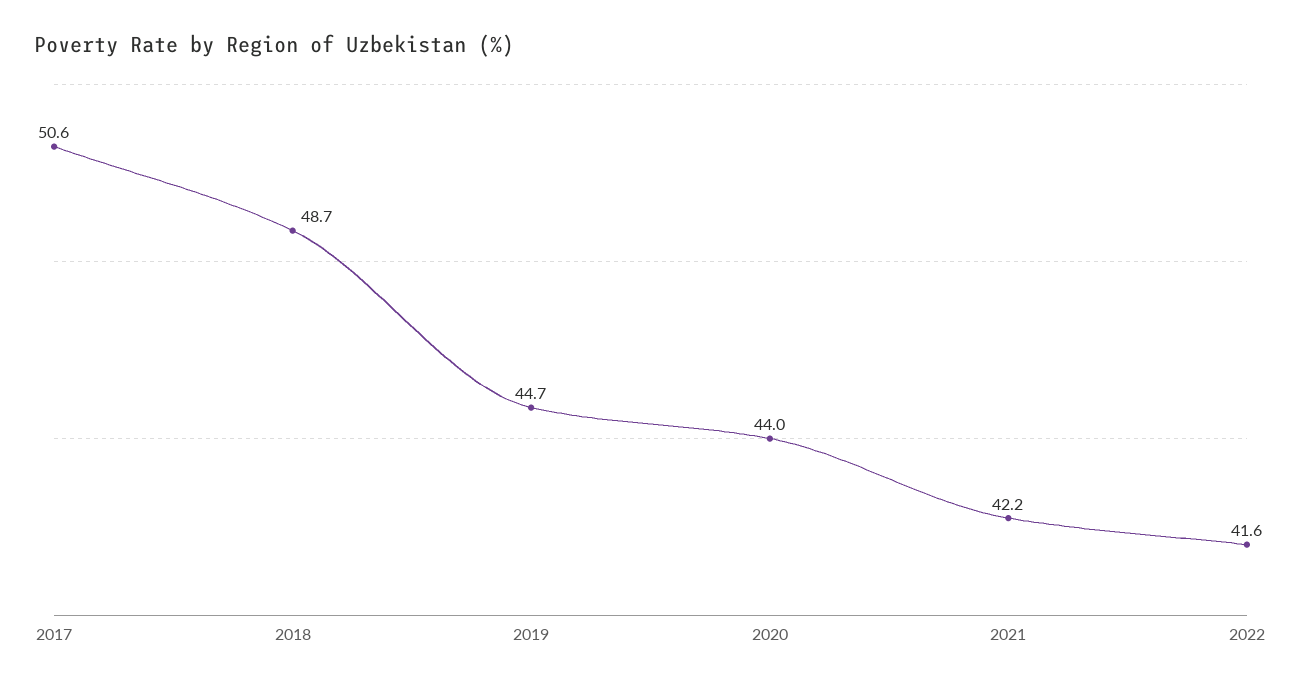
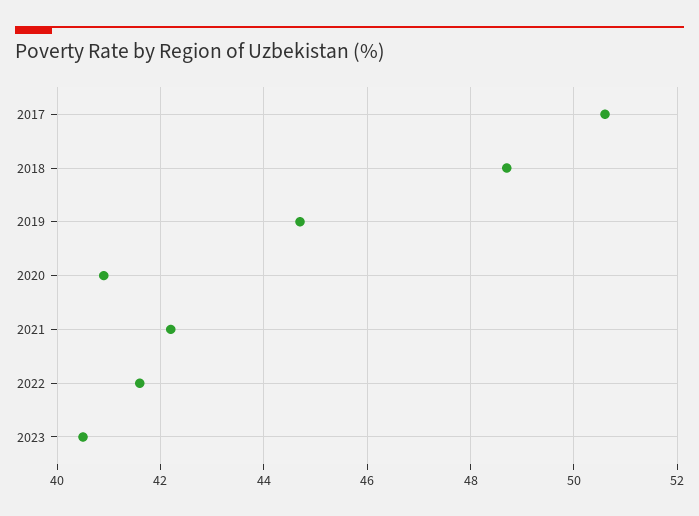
2020: 44 -> 41
2023: none -> 40.5

